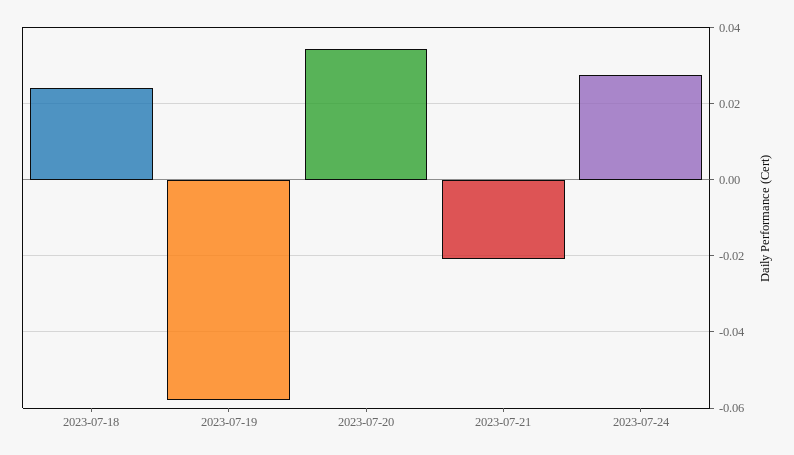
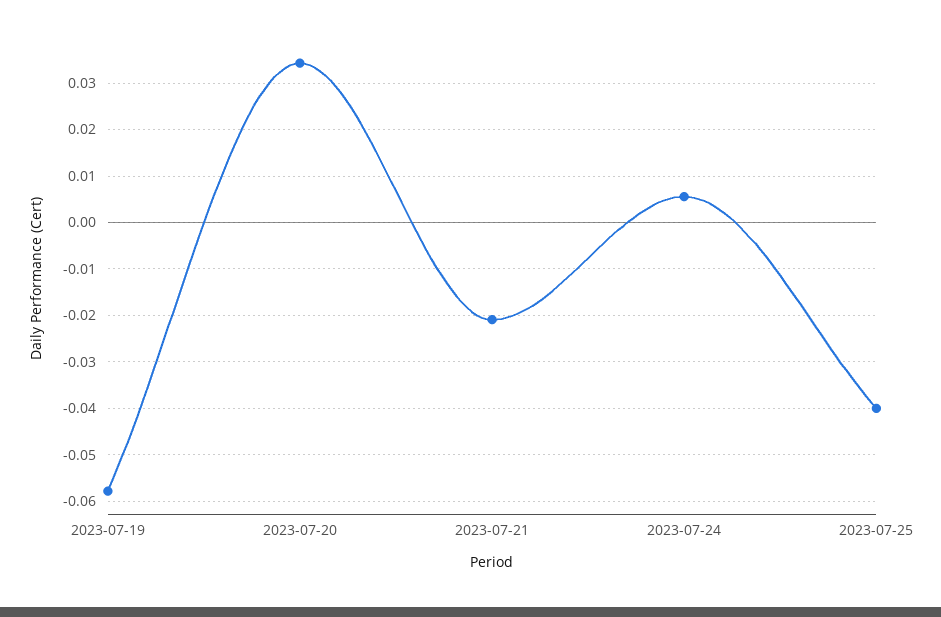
2023-07-18: 0.024 -> none
2023-07-24: 0.028 -> 0.006
2023-07-25: none -> -0.04

